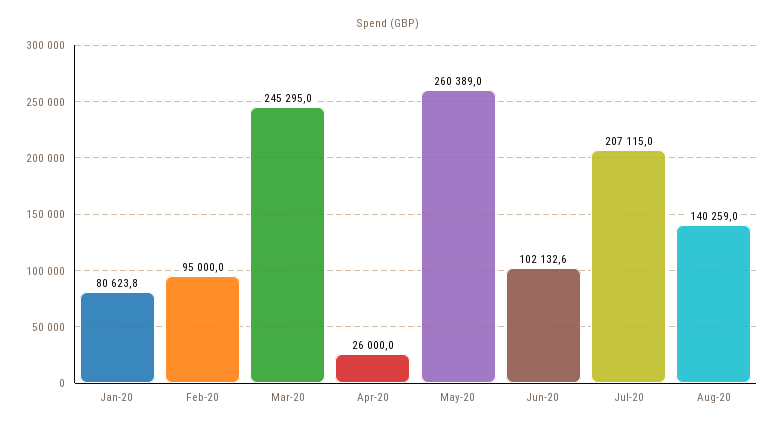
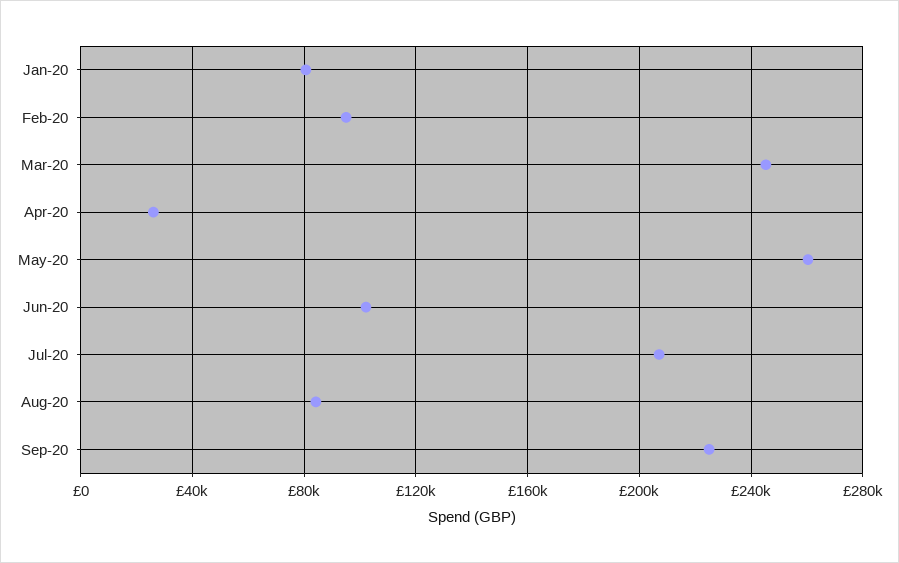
Aug-20: 140259 -> 85000
Sep-20: none -> 225000

